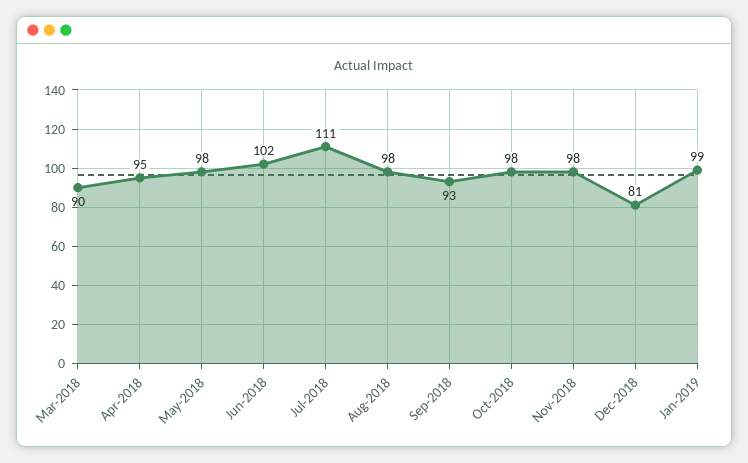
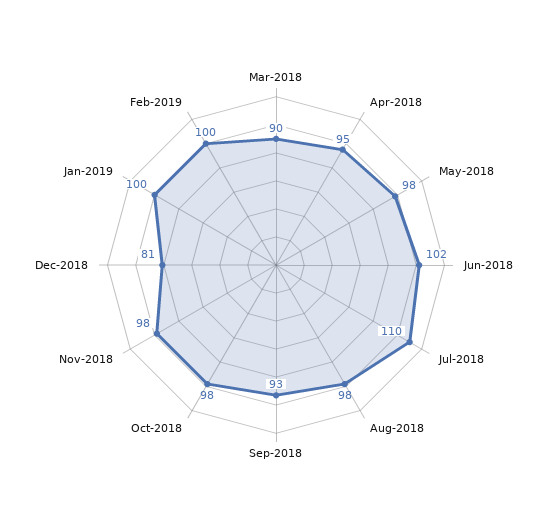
Jul-2018: 111 -> 110
Jan-2019: 99 -> 100
Feb-2019: none -> 100

